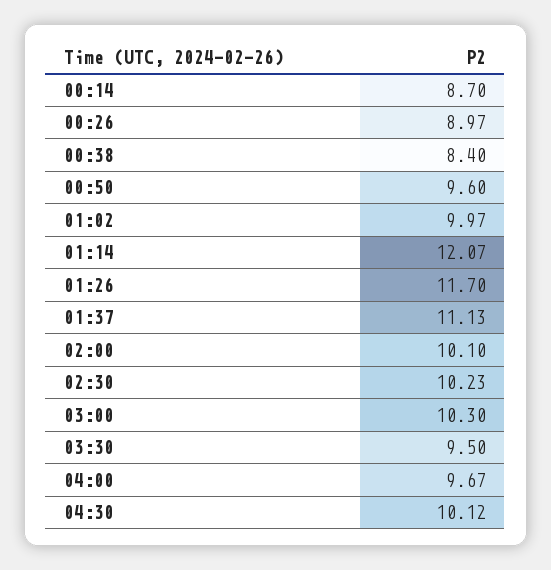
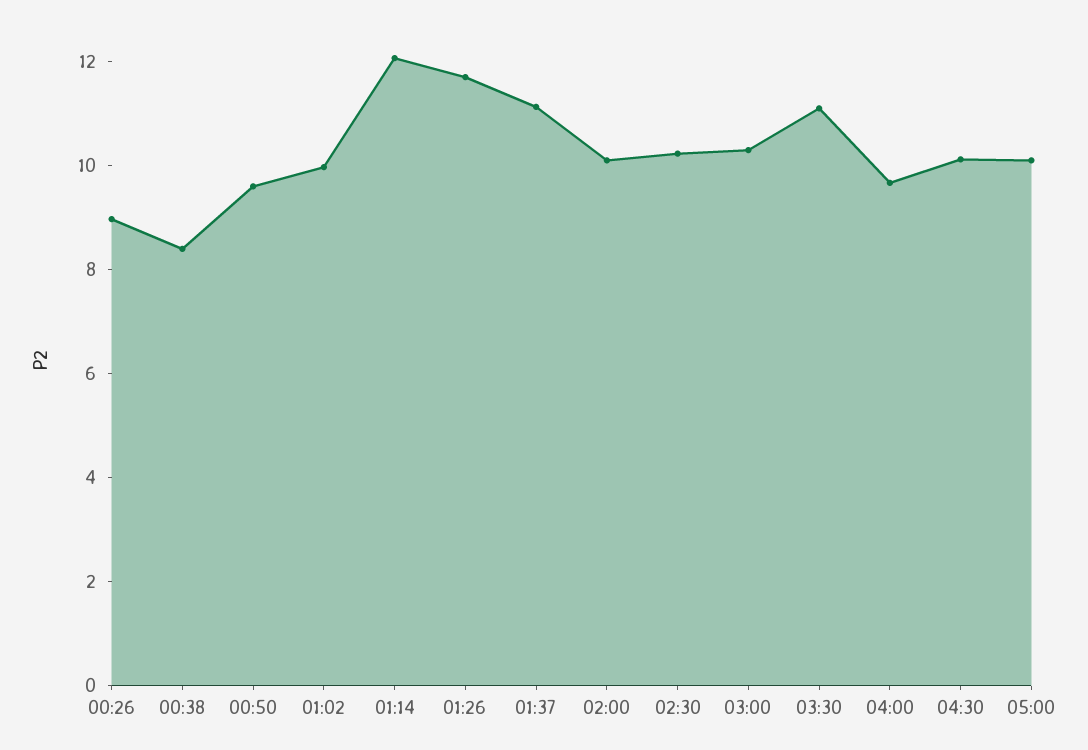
00:14: 8.7 -> none
03:30: 9.5 -> 11
05:00: none -> 10

